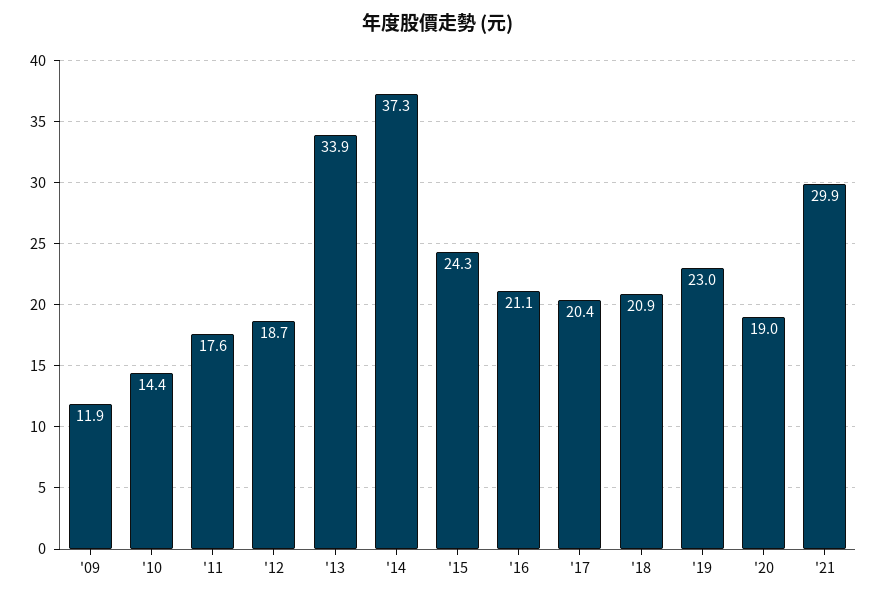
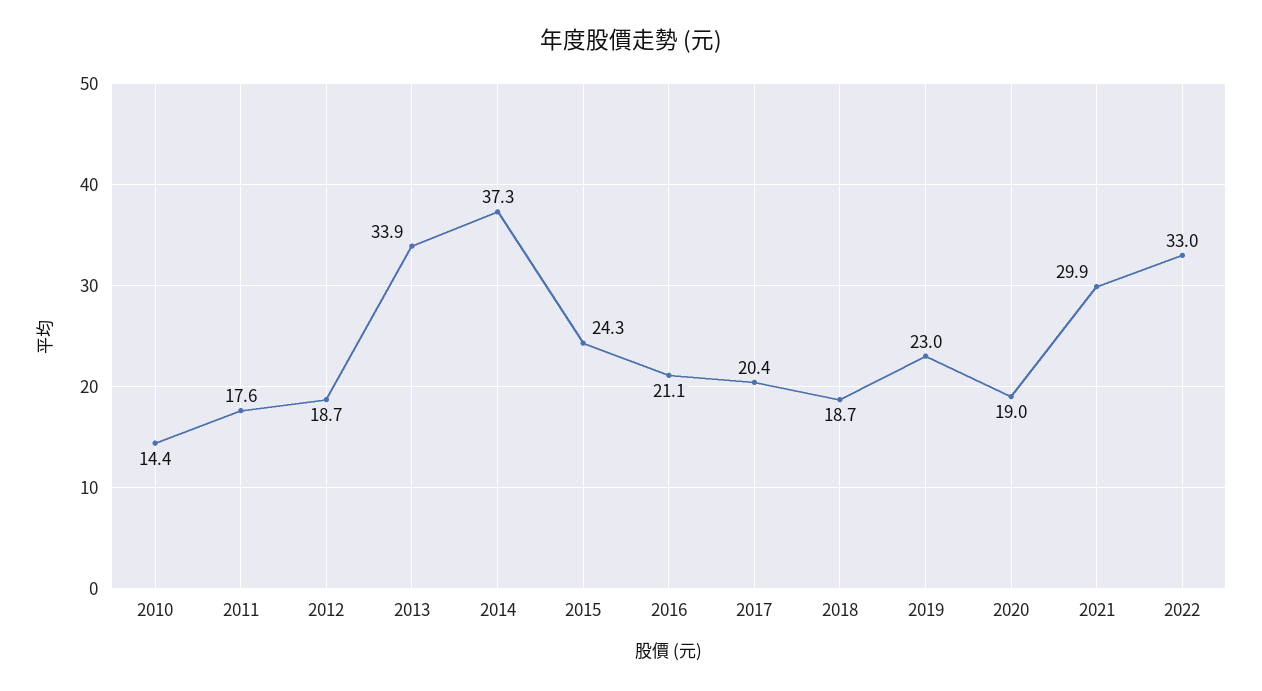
'09: 11.9 -> none
'18: 20.9 -> 18.7
2022: none -> 33

